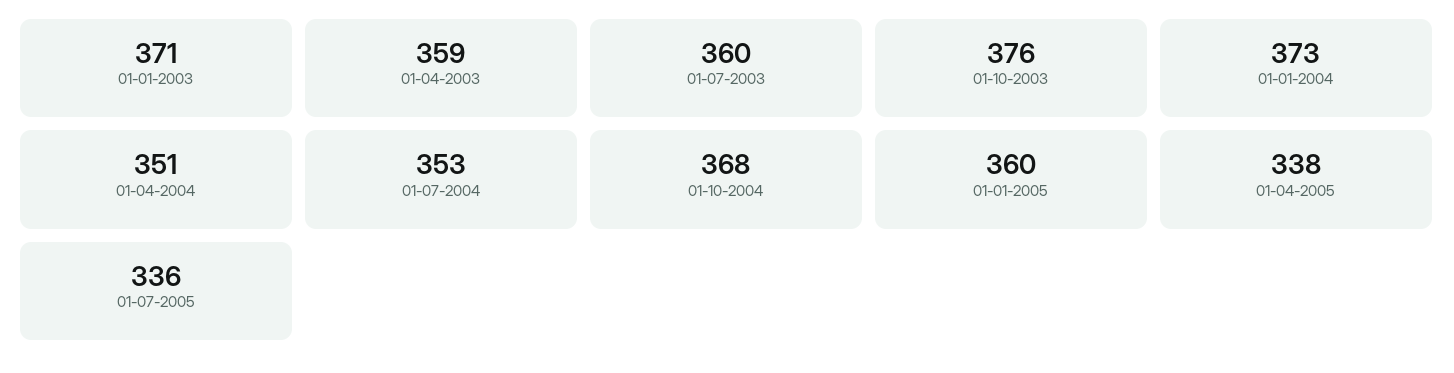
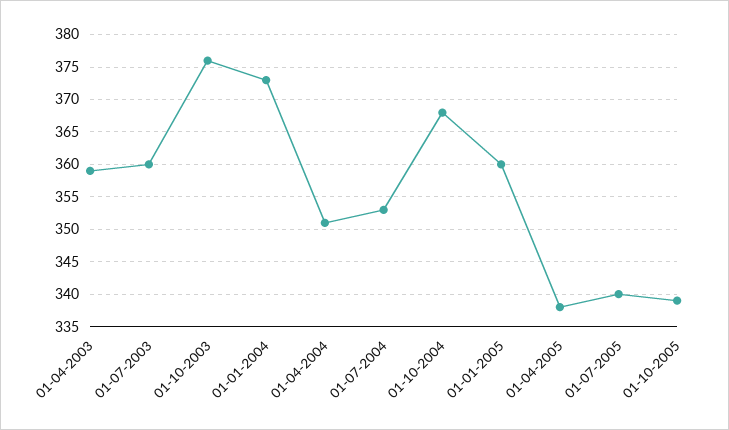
01-01-2003: 371 -> none
01-07-2005: 336 -> 340
01-10-2005: none -> 339

